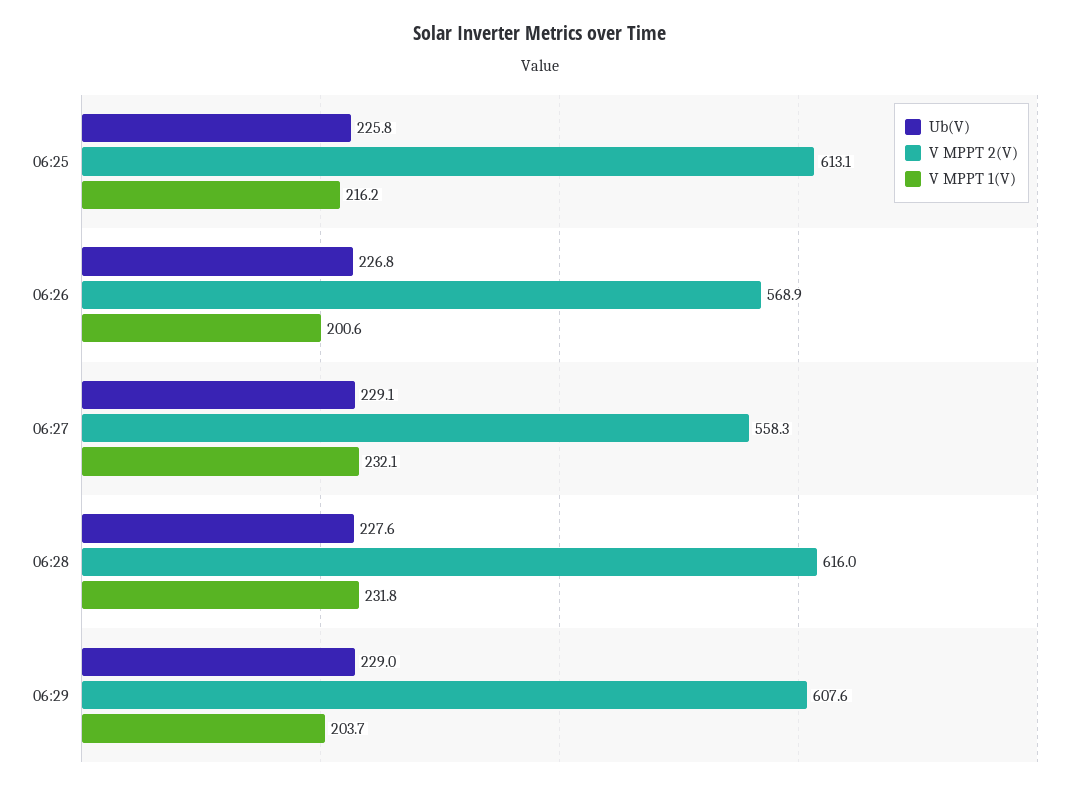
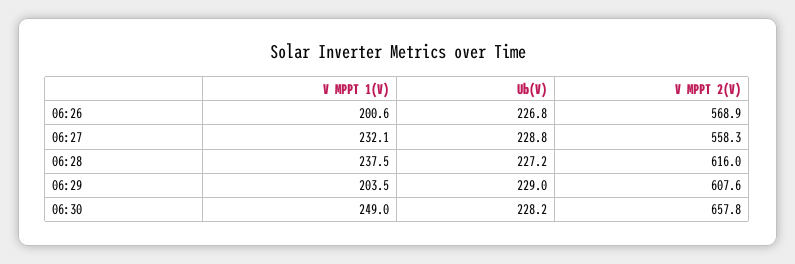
Ub(V), 06:25: 225.8 -> none
V MPPT 2(V), 06:25: 613.1 -> none
V MPPT 1(V), 06:25: 216.2 -> none
Ub(V), 06:27: 229.1 -> 228.8
Ub(V), 06:28: 227.6 -> 227.2
V MPPT 1(V), 06:28: 231.8 -> 237.5
V MPPT 1(V), 06:29: 203.7 -> 203.5
V MPPT 1(V), 06:30: none -> 249
Ub(V), 06:30: none -> 228.2
V MPPT 2(V), 06:30: none -> 657.8

